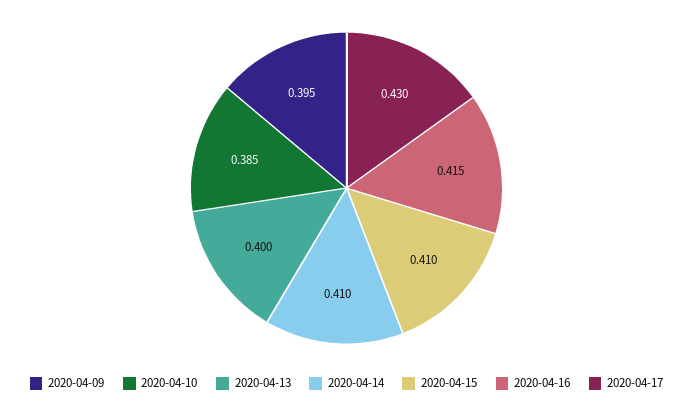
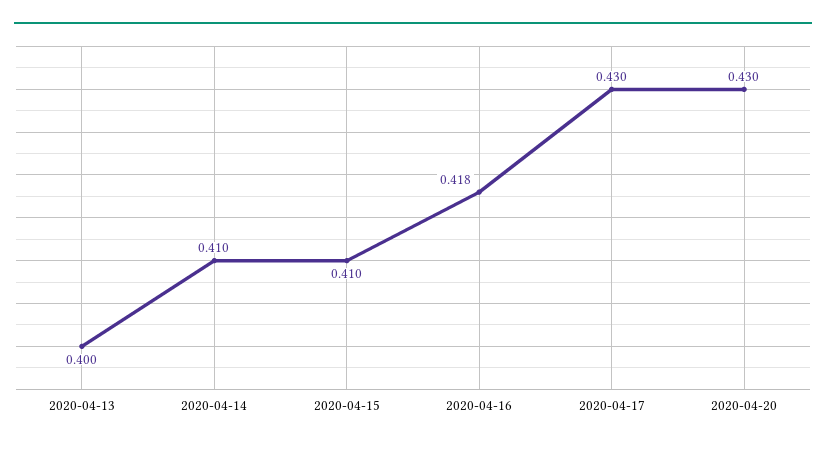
2020-04-09: 0.395 -> none
2020-04-10: 0.385 -> none
2020-04-16: 0.415 -> 0.418
2020-04-20: none -> 0.43

